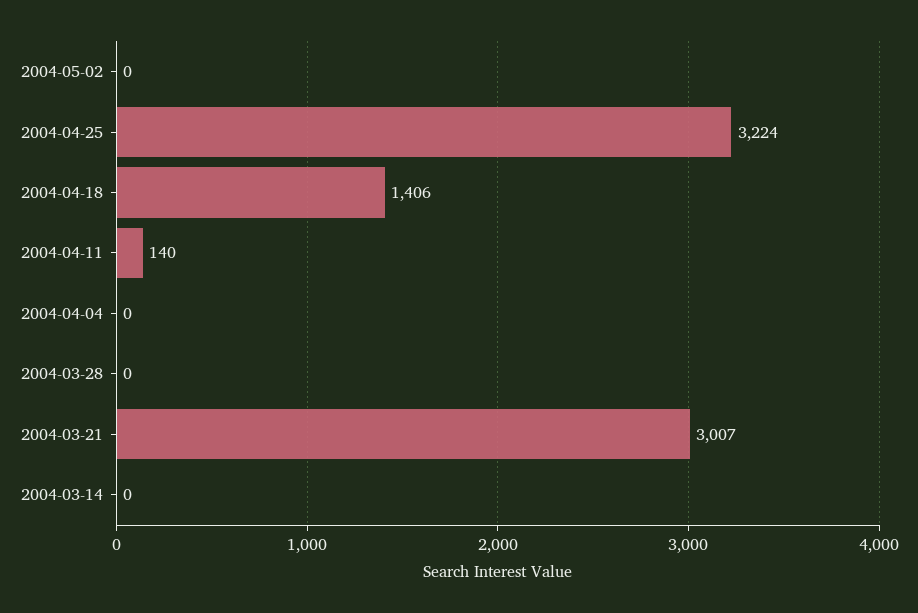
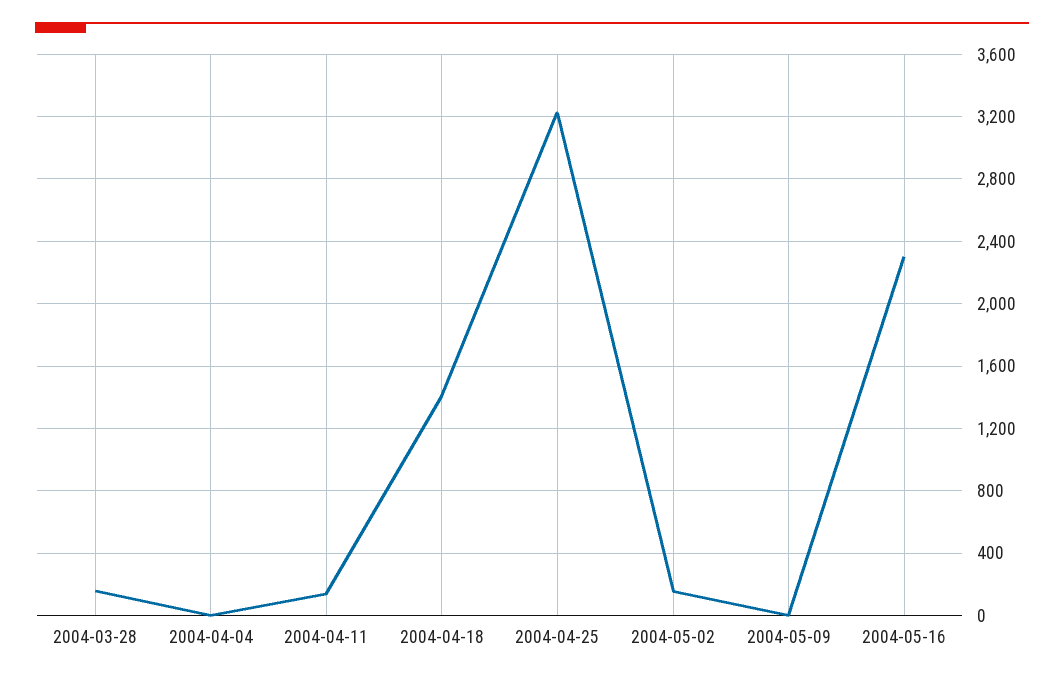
2004-05-02: 0 -> 150
2004-03-28: 0 -> 150
2004-03-21: 3007 -> none
2004-03-14: 0 -> none
2004-05-09: none -> 0
2004-05-16: none -> 2300

